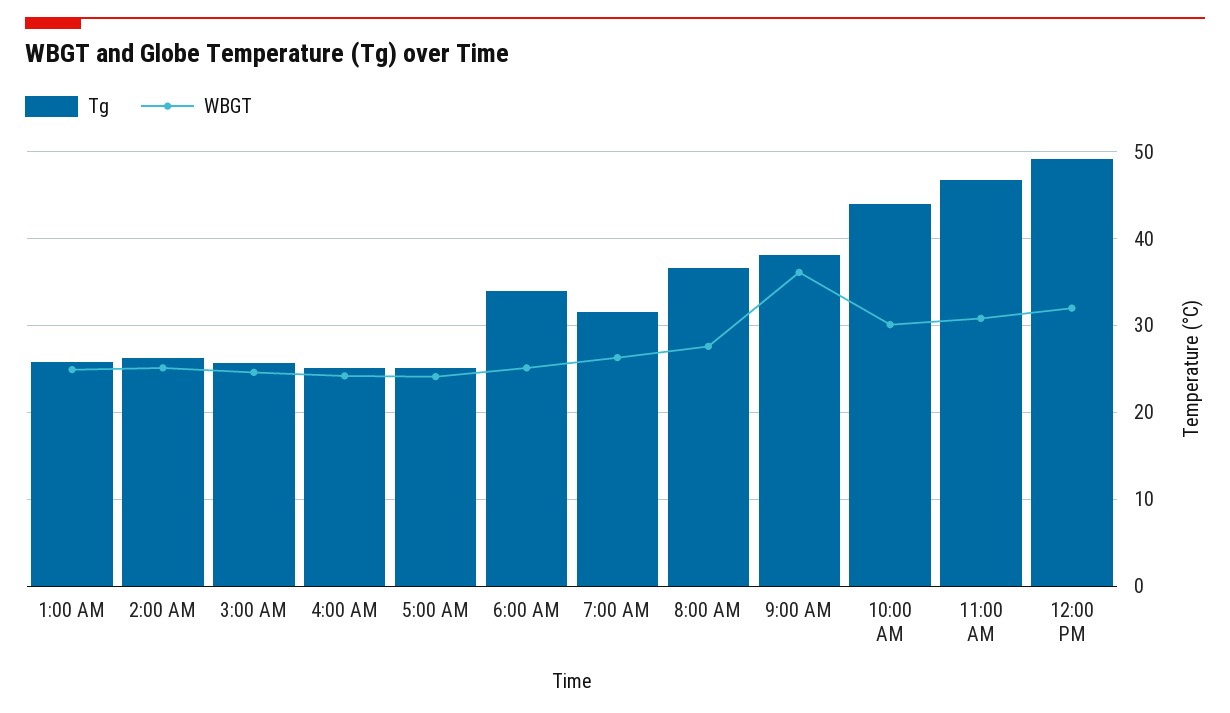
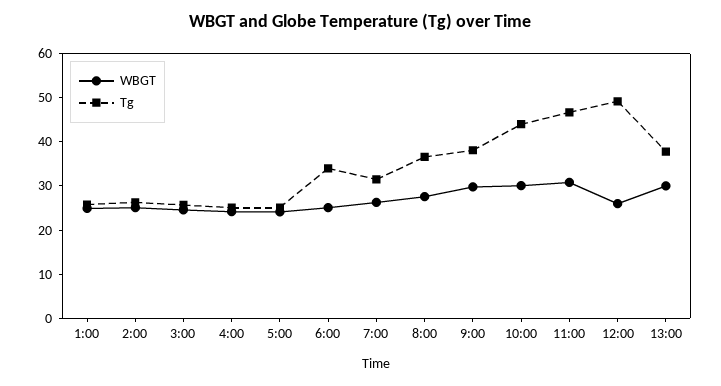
WBGT, 9:00 AM: 36 -> 30
WBGT, 12:00 PM: 32 -> 26
WBGT, 13:00: none -> 30
Tg, 13:00: none -> 38

